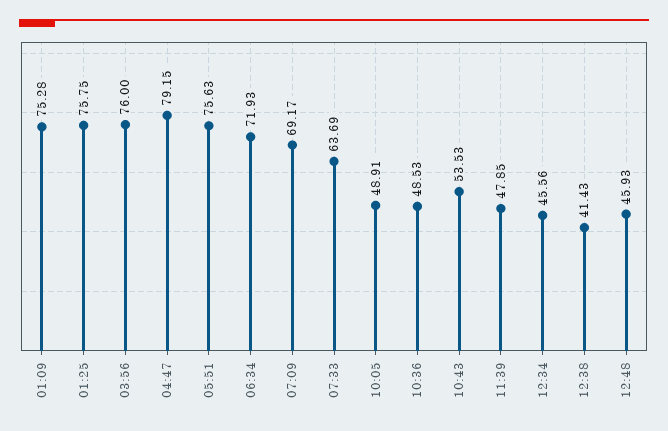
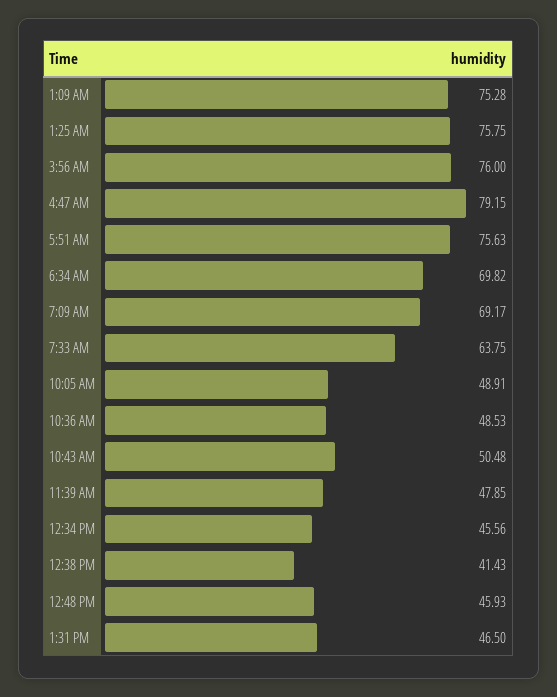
06:34: 71.93 -> 69.82
07:33: 63.69 -> 63.75
10:43: 53.53 -> 50.48
1:31 PM: none -> 46.5

